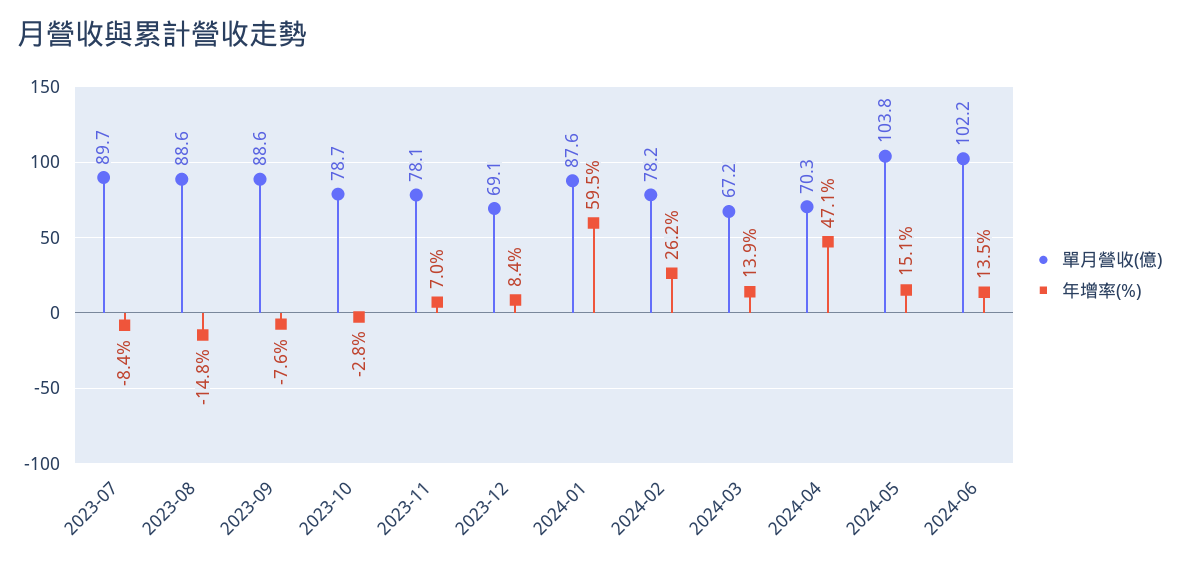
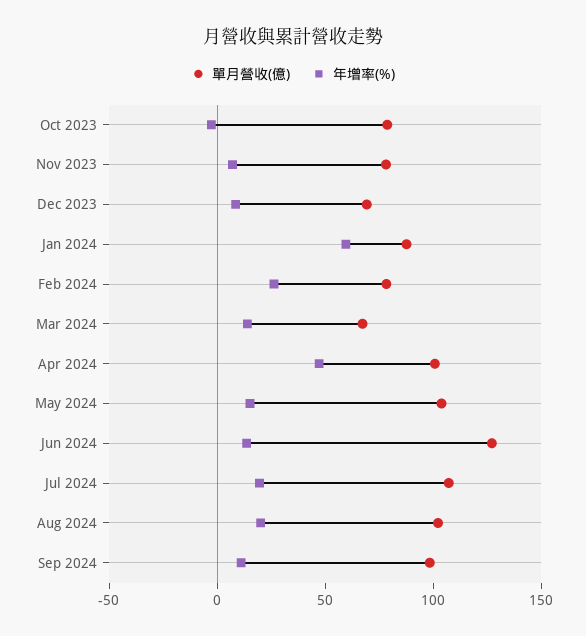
單月營收(億), 2023-07: 89.7 -> none
年增率(%), 2023-07: -8.4 -> none
單月營收(億), 2023-08: 88.6 -> none
年增率(%), 2023-08: -14.8 -> none
單月營收(億), 2023-09: 88.6 -> none
年增率(%), 2023-09: -7.6 -> none
單月營收(億), 2024-04: 70.3 -> 100
單月營收(億), 2024-06: 102.2 -> 130
單月營收(億), Jul 2024: none -> 110
年增率(%), Jul 2024: none -> 20
單月營收(億), Aug 2024: none -> 100
年增率(%), Aug 2024: none -> 20
單月營收(億), Sep 2024: none -> 100
年增率(%), Sep 2024: none -> 10

